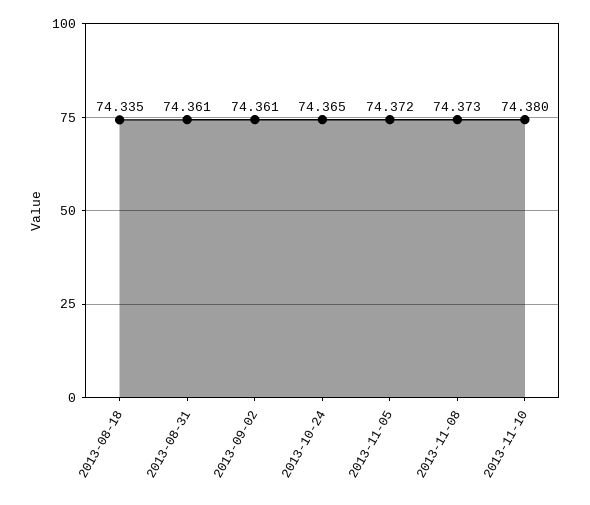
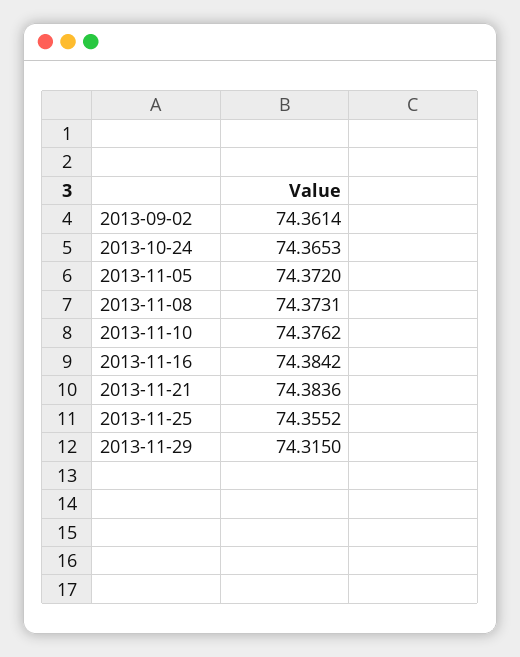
2013-08-18: 74.335 -> none
2013-08-31: 74.361 -> none
2013-11-10: 74.38 -> 74.3762
2013-11-16: none -> 74.3842
2013-11-21: none -> 74.3836
2013-11-25: none -> 74.3552
2013-11-29: none -> 74.315

